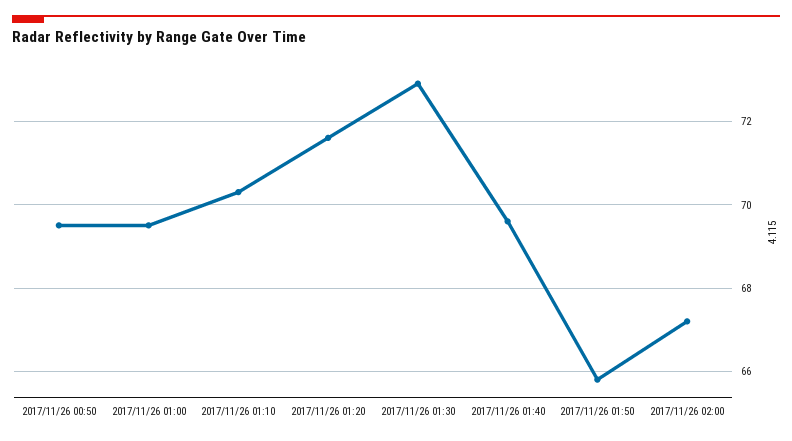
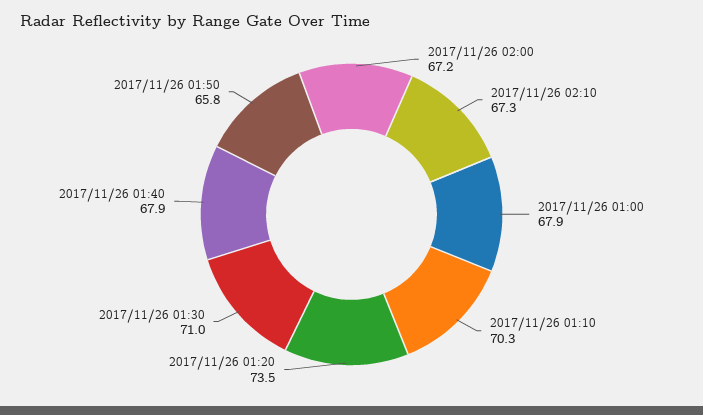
2017/11/26 00:50: 69.5 -> none
2017/11/26 01:00: 69.5 -> 67.9
2017/11/26 01:20: 71.5 -> 73.5
2017/11/26 01:30: 73 -> 71
2017/11/26 01:40: 69.5 -> 67.9
2017/11/26 02:10: none -> 67.3

